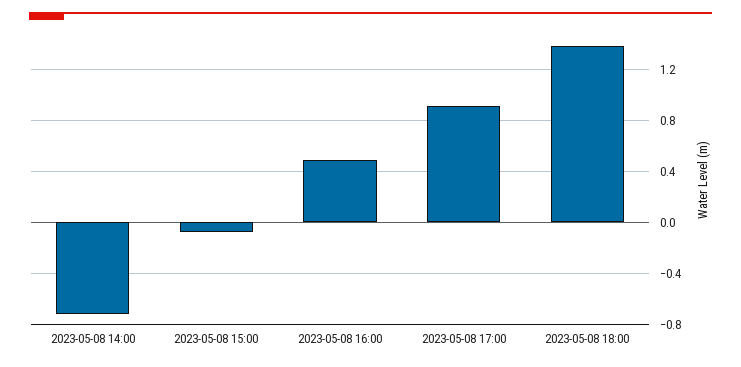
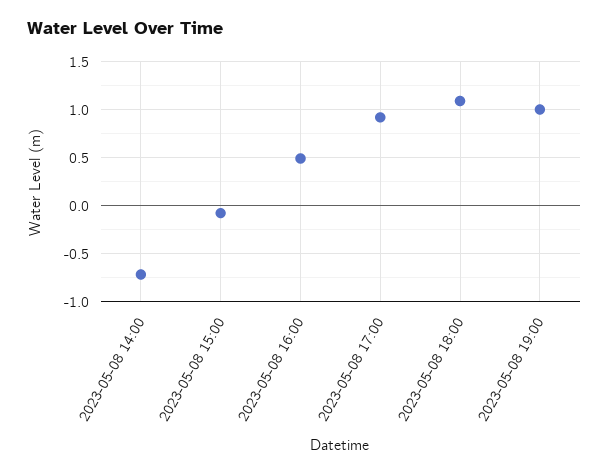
2023-05-08 18:00: 1.4 -> 1.1
2023-05-08 19:00: none -> 1

